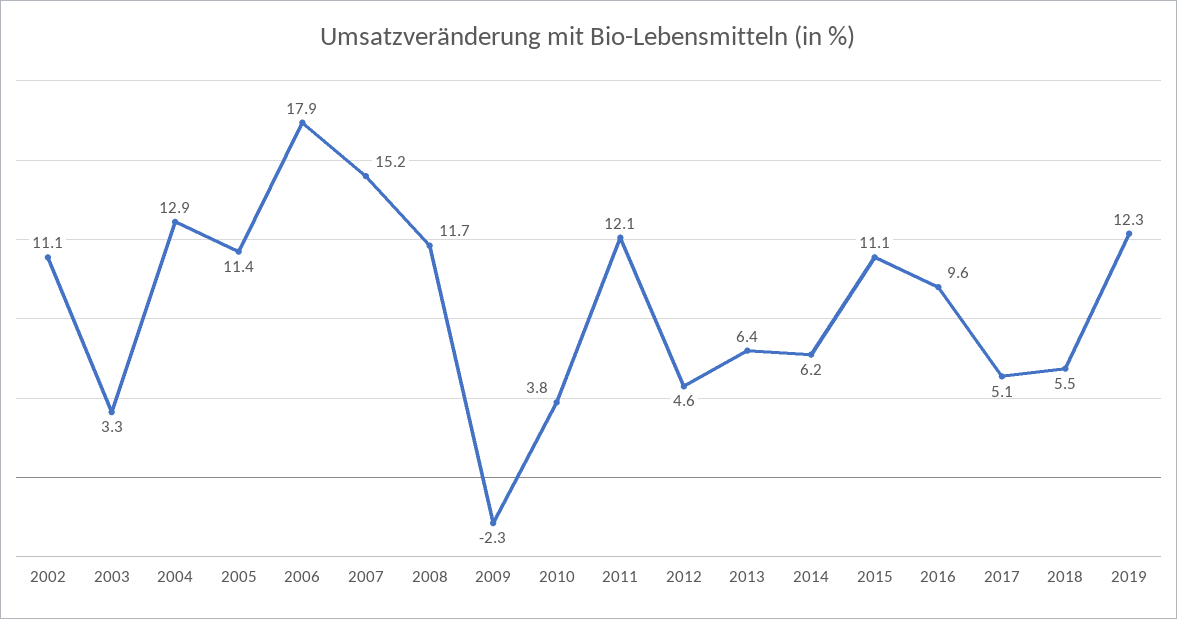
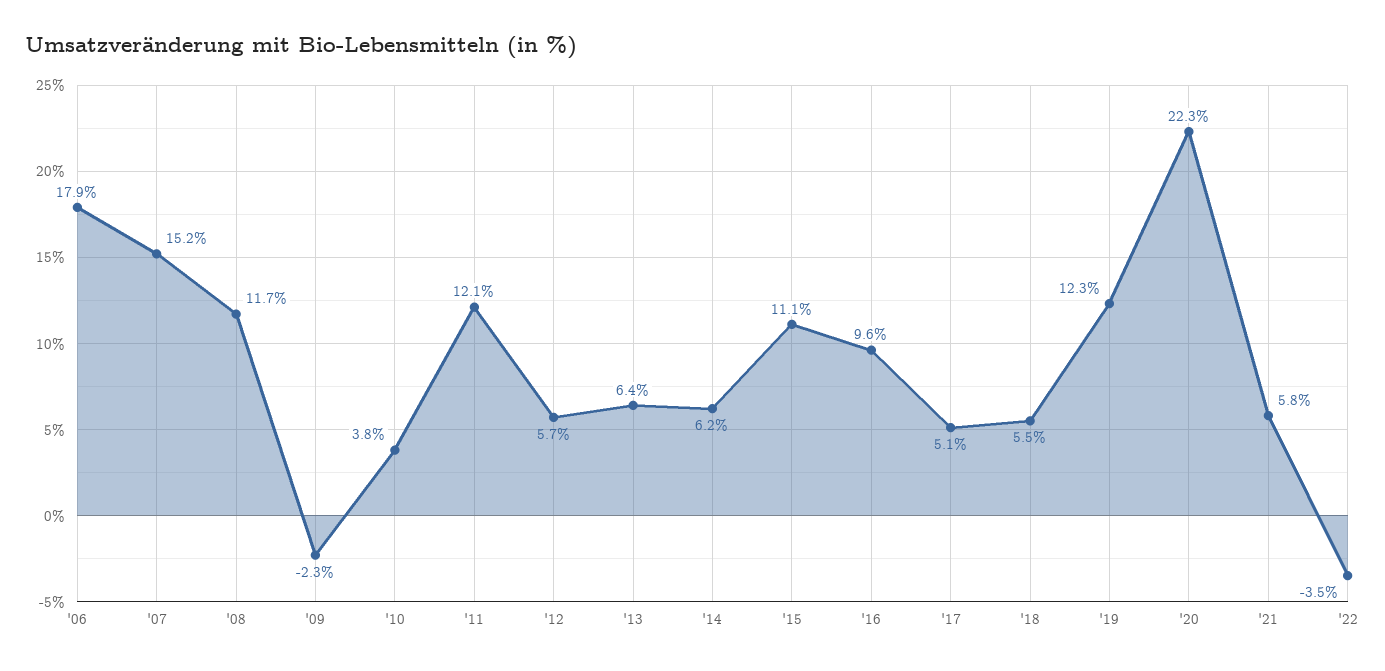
2002: 11.1 -> none
2003: 3.3 -> none
2004: 12.9 -> none
2005: 11.4 -> none
2012: 4.6 -> 5.7
'20: none -> 22.3
'21: none -> 5.8
'22: none -> -3.5

